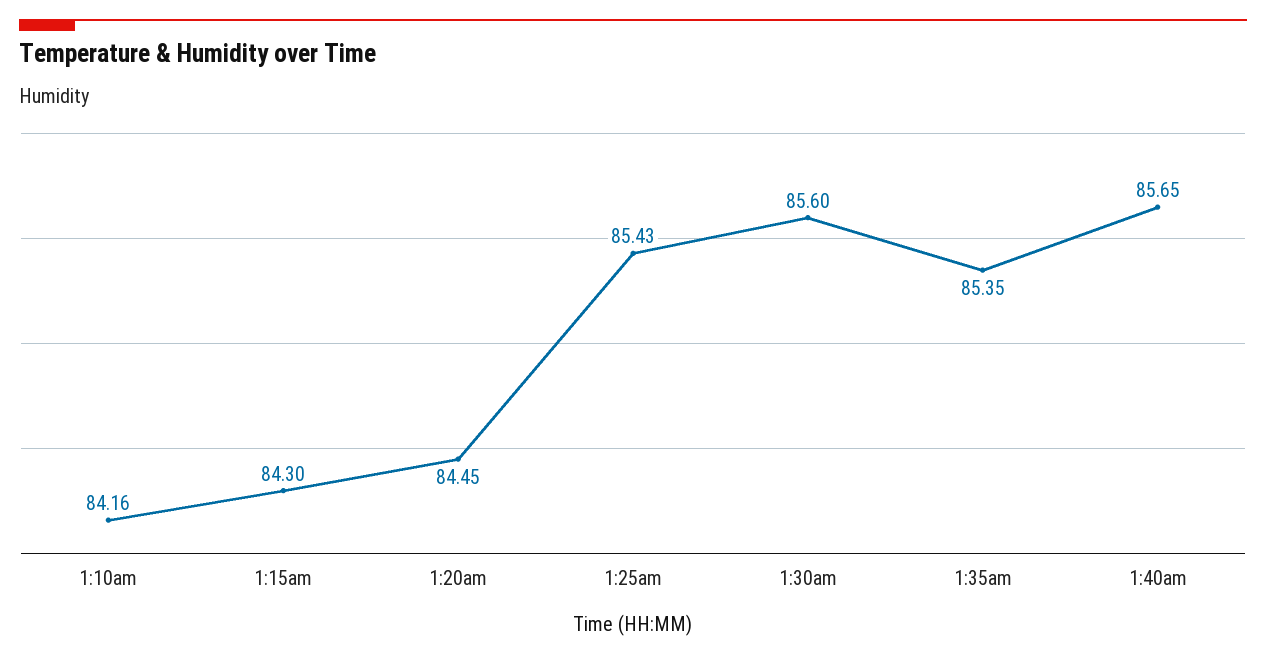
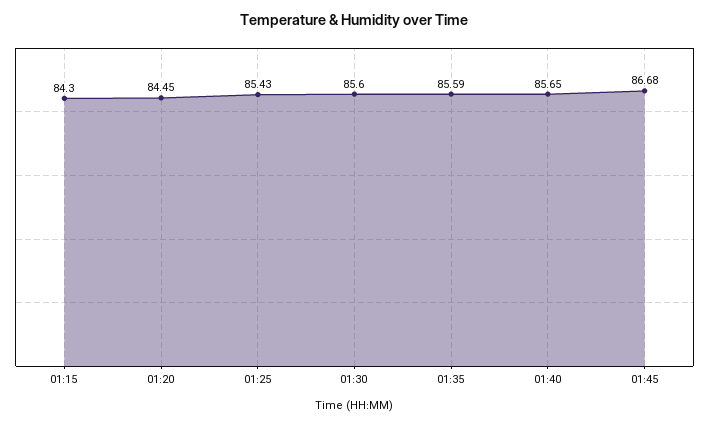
1:10am: 84.16 -> none
1:35am: 85.35 -> 85.59
01:45: none -> 86.68

